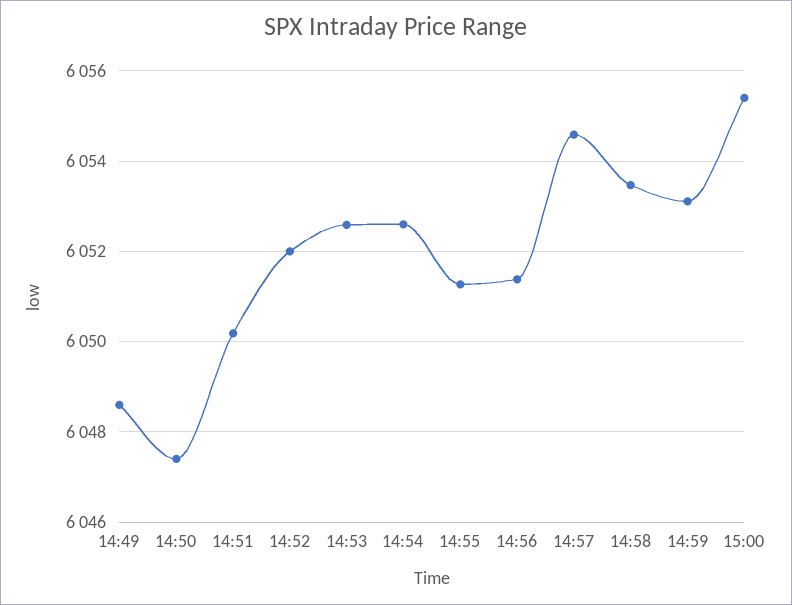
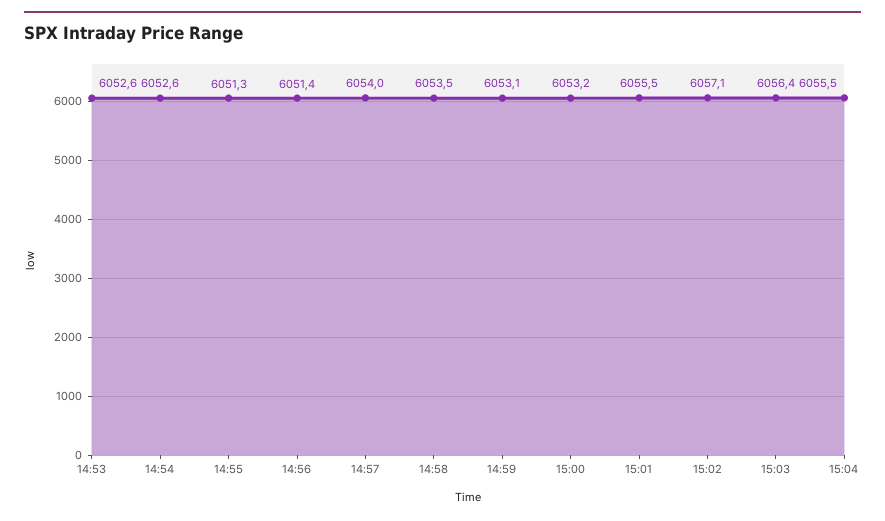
14:49: 6048.6 -> none
14:50: 6047.4 -> none
14:51: 6050.2 -> none
14:52: 6052 -> none
14:57: 6054.6 -> 6054
15:00: 6055.4 -> 6053.2
15:01: none -> 6055.5
15:02: none -> 6057.1
15:03: none -> 6056.4
15:04: none -> 6055.5

